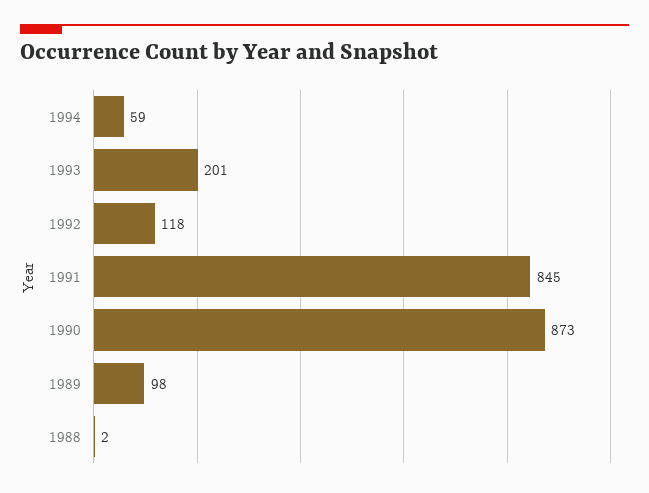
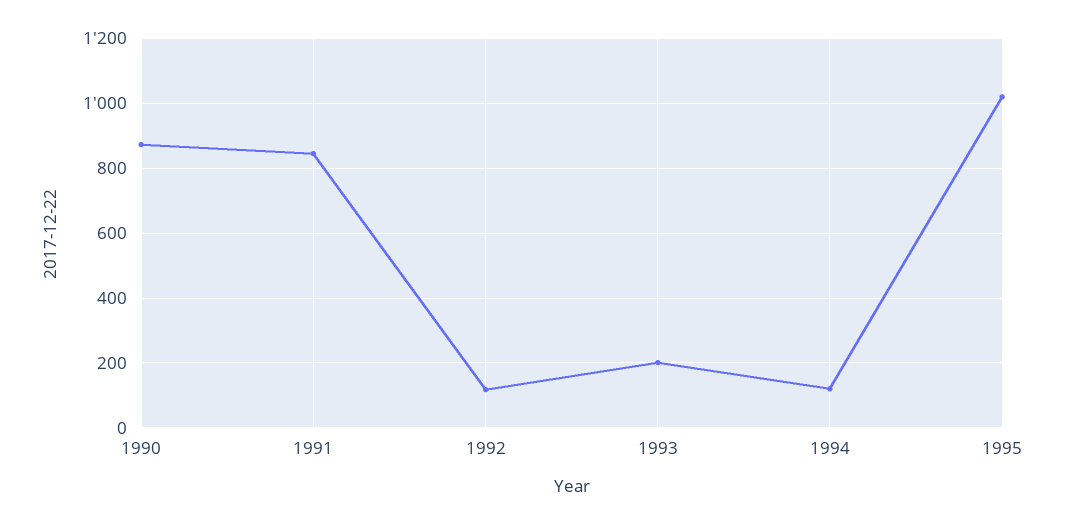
1994: 59 -> 120
1989: 98 -> none
1988: 2 -> none
1995: none -> 1020

